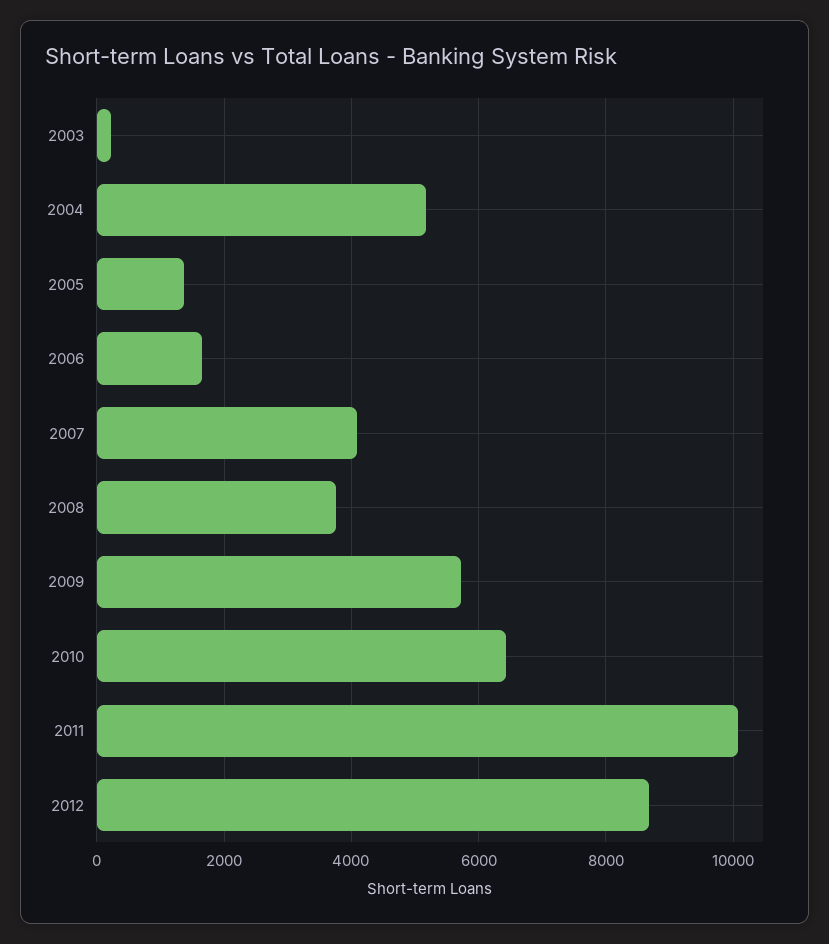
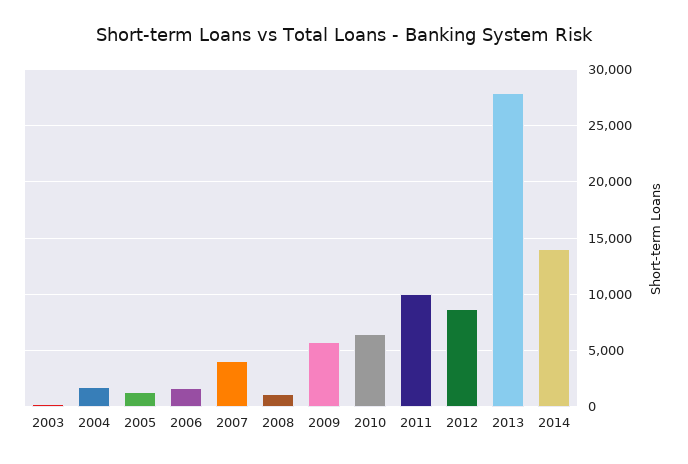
2004: 5200 -> 2000
2008: 3800 -> 1000
2013: none -> 28000
2014: none -> 14000

